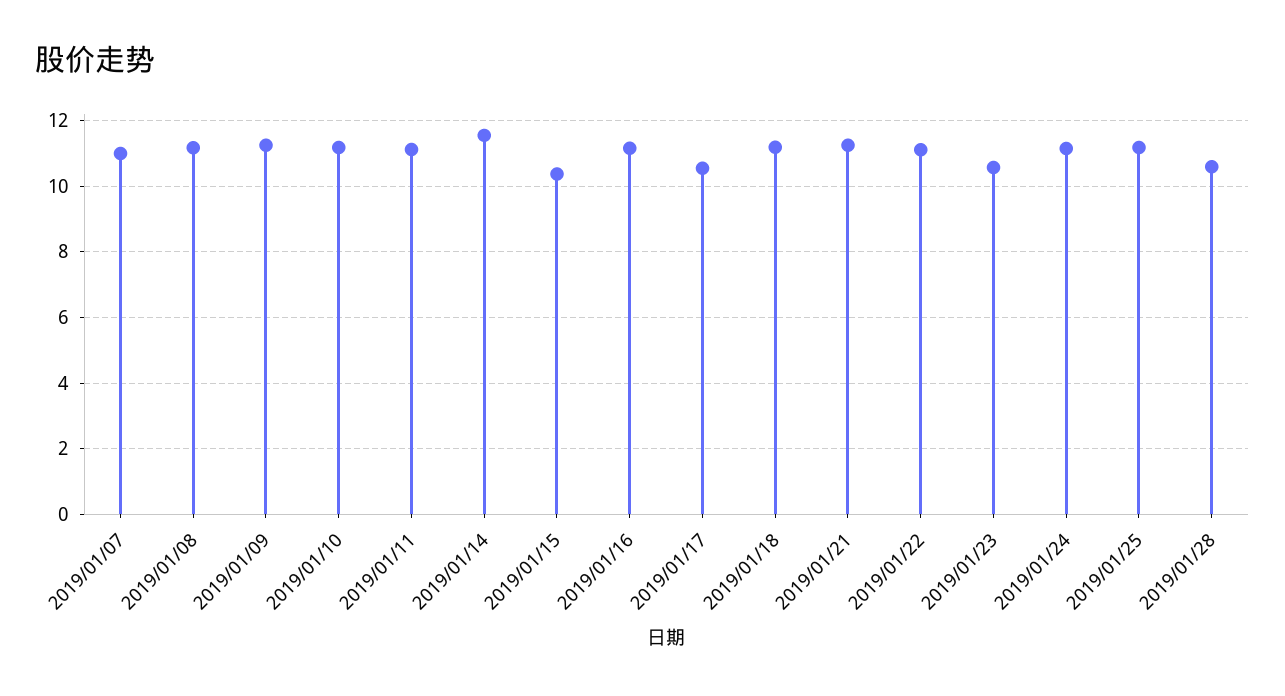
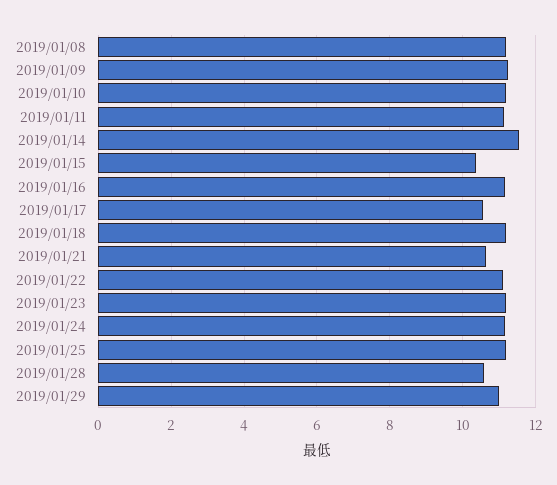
2019/01/07: 11 -> none
2019/01/21: 11.2 -> 10.6
2019/01/23: 10.6 -> 11.2
2019/01/29: none -> 11

